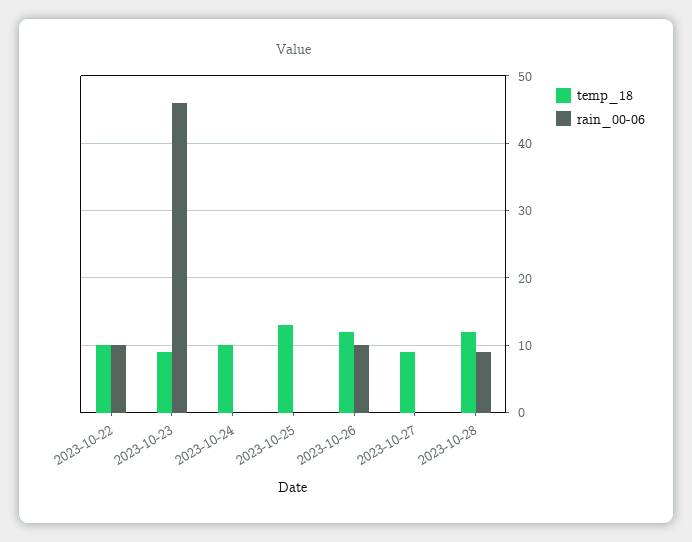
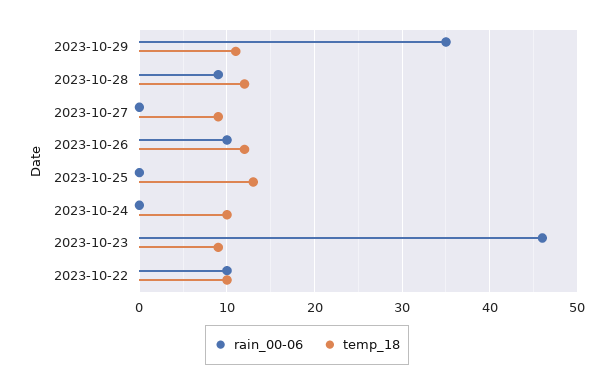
rain_00-06, 2023-10-29: none -> 35
temp_18, 2023-10-29: none -> 11

